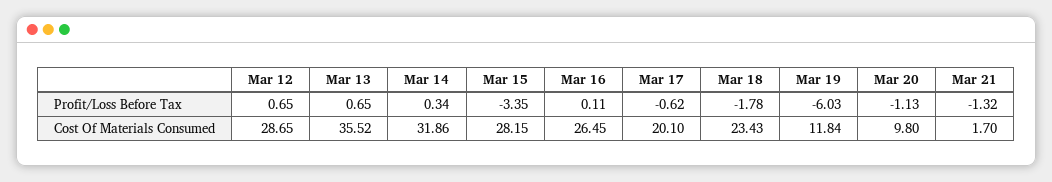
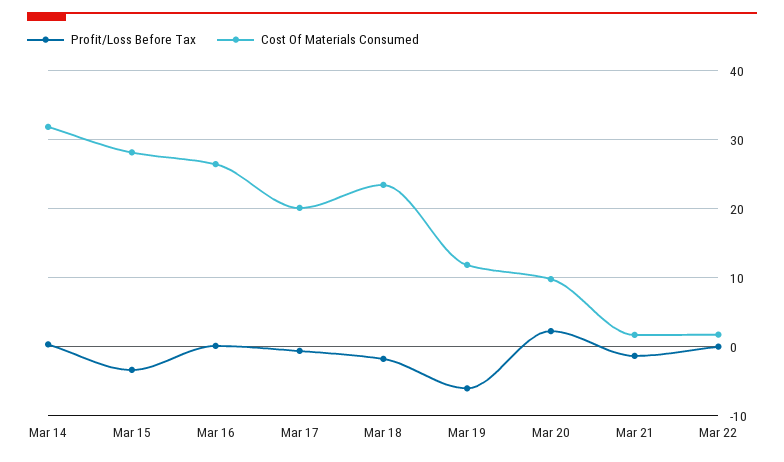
Profit/Loss Before Tax, Mar 12: 0.65 -> none
Profit/Loss Before Tax, Mar 13: 0.65 -> none
Profit/Loss Before Tax, Mar 20: -1.13 -> 2
Cost Of Materials Consumed, Mar 12: 28.65 -> none
Cost Of Materials Consumed, Mar 13: 35.52 -> none
Profit/Loss Before Tax, Mar 22: none -> 0
Cost Of Materials Consumed, Mar 22: none -> 2

